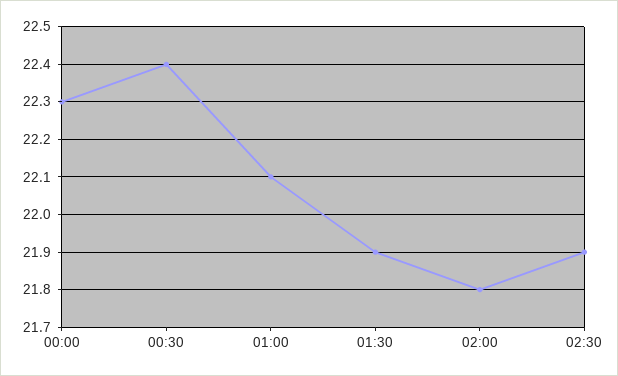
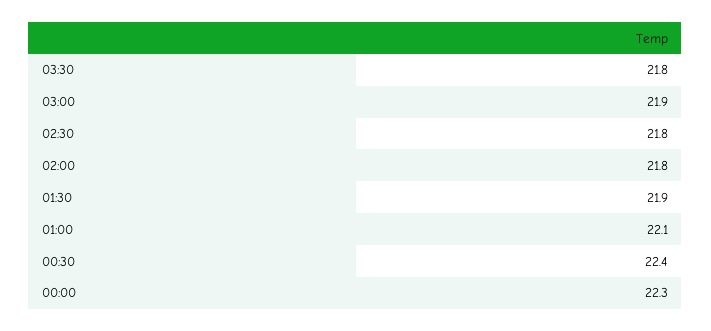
02:30: 21.9 -> 21.8
03:30: none -> 21.8
03:00: none -> 21.9

